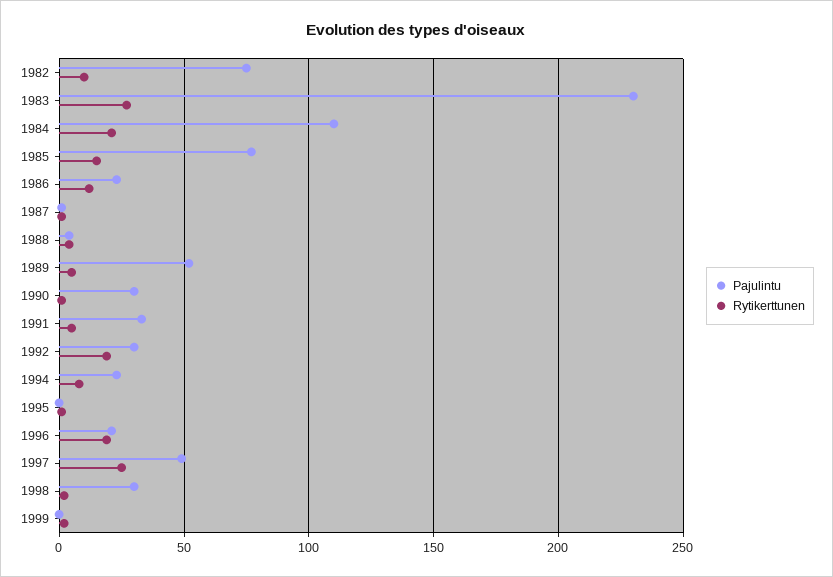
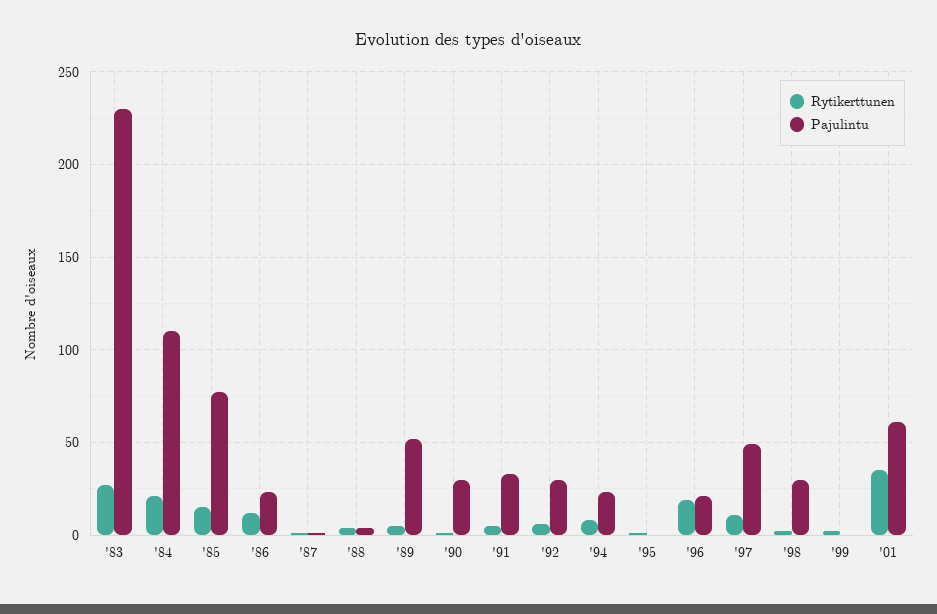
Pajulintu, 1982: 75 -> none
Rytikerttunen, 1982: 10 -> none
Rytikerttunen, 1992: 20 -> 5
Rytikerttunen, 1997: 25 -> 10
Rytikerttunen, '01: none -> 35
Pajulintu, '01: none -> 60

